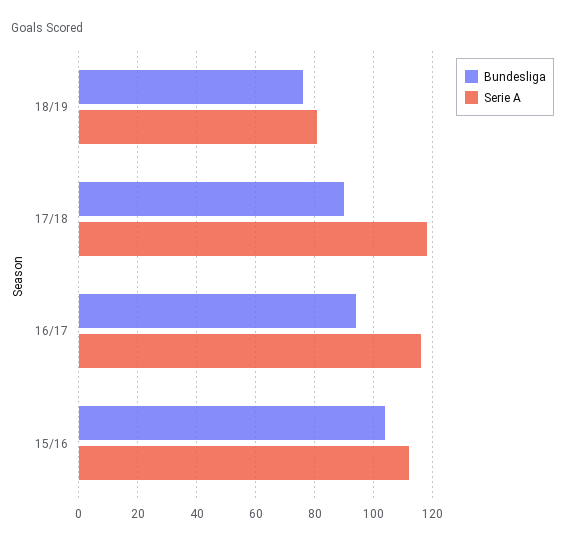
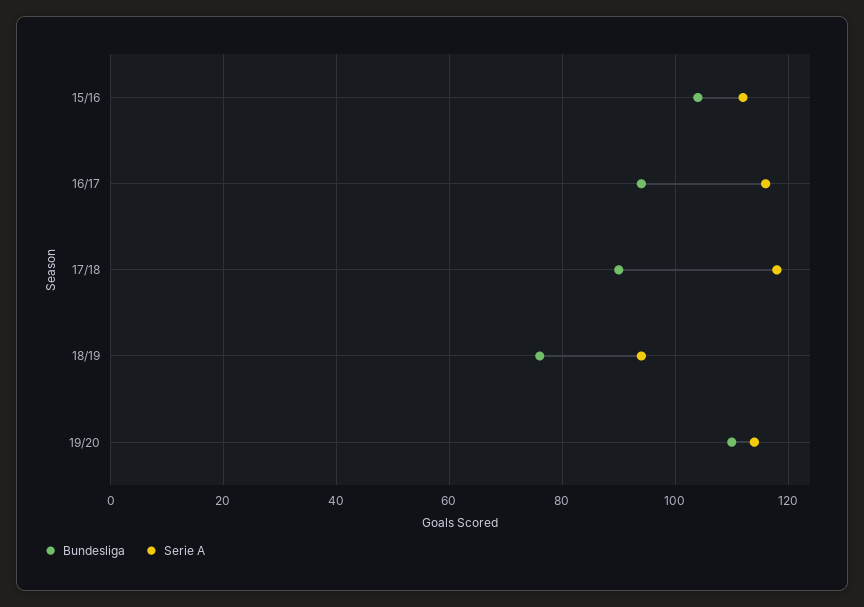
Serie A, 18/19: 80 -> 95
Bundesliga, 19/20: none -> 110
Serie A, 19/20: none -> 115

